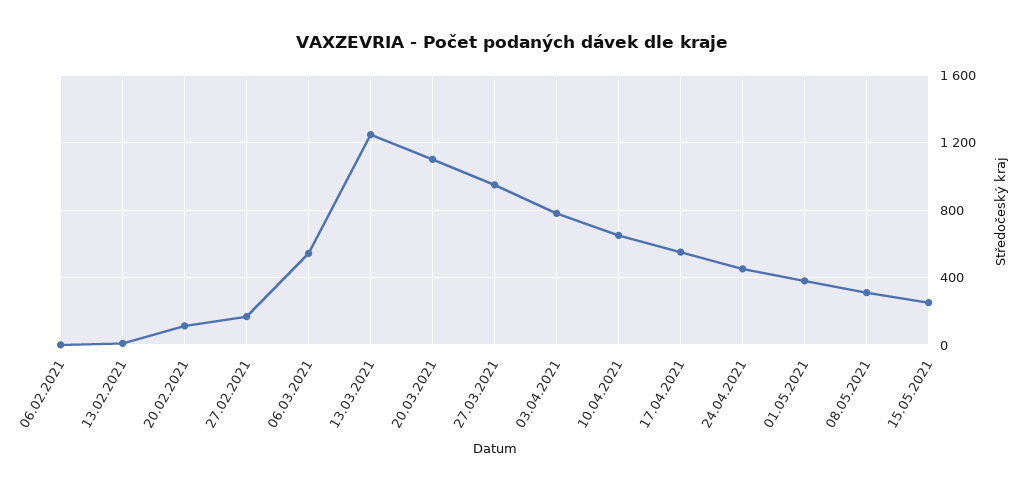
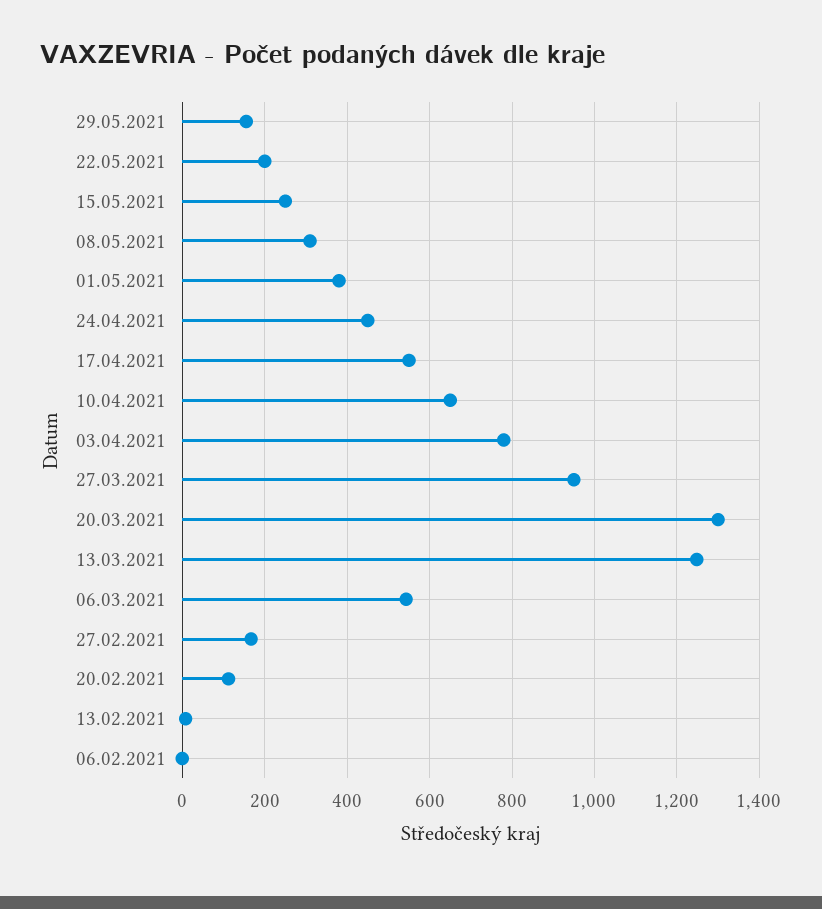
20.03.2021: 1100 -> 1300
29.05.2021: none -> 160
22.05.2021: none -> 200

